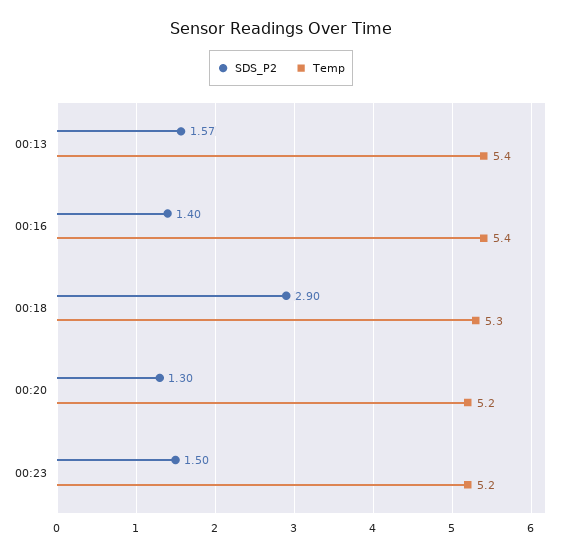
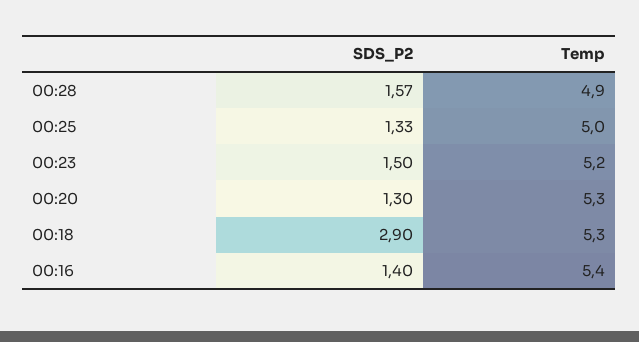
SDS_P2, 00:13: 1.57 -> none
Temp, 00:13: 5.4 -> none
Temp, 00:20: 5.2 -> 5.3
SDS_P2, 00:28: none -> 1.57
Temp, 00:28: none -> 4.9
SDS_P2, 00:25: none -> 1.33
Temp, 00:25: none -> 5

